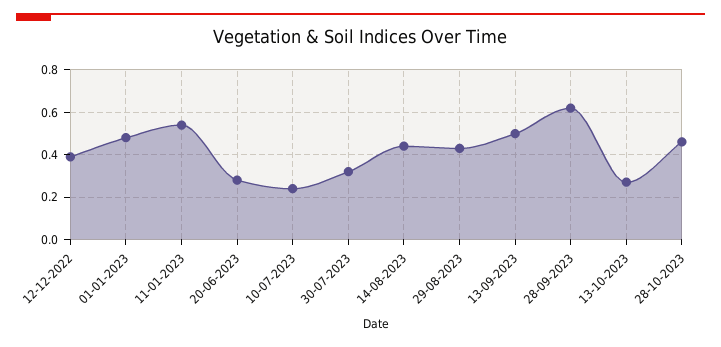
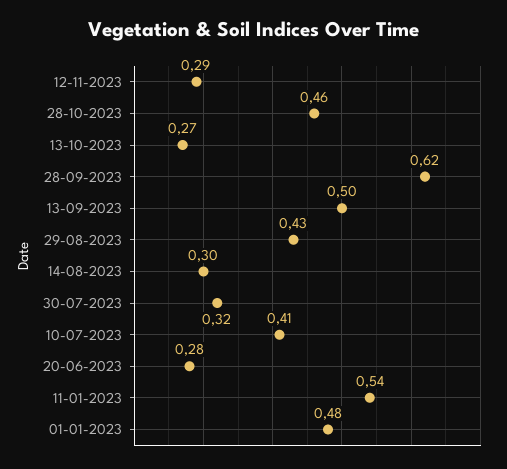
12-12-2022: 0.4 -> none
10-07-2023: 0.25 -> 0.41
14-08-2023: 0.45 -> 0.3
12-11-2023: none -> 0.29

